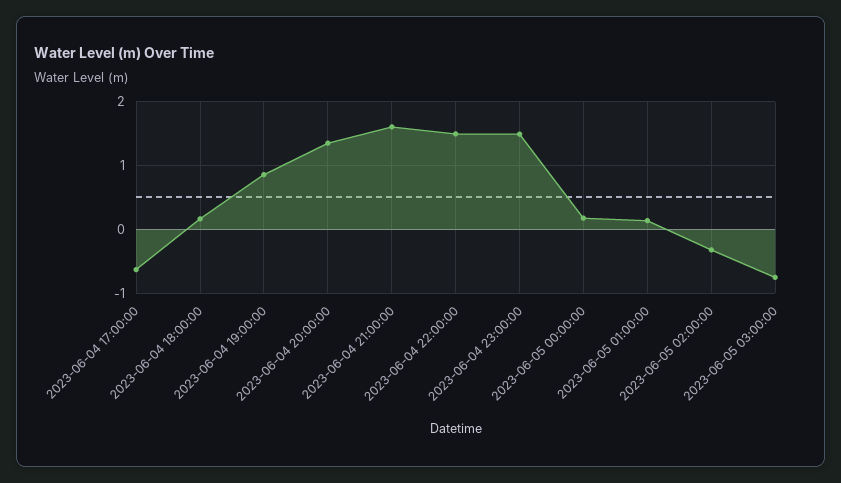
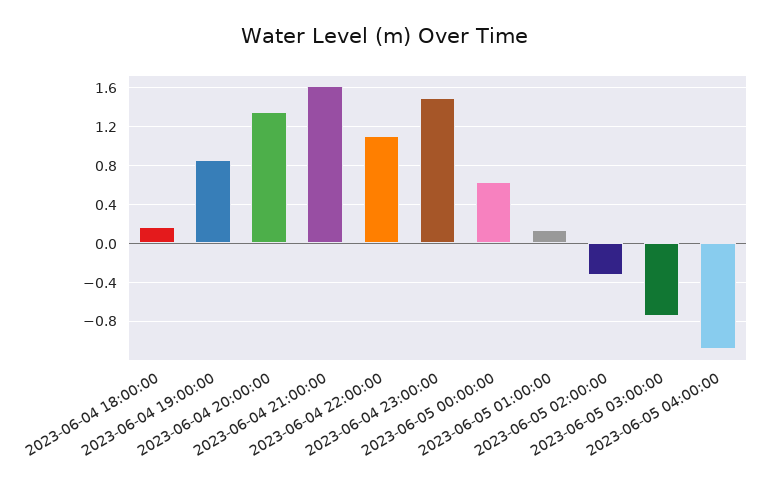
2023-06-04 17:00:00: -0.6 -> none
2023-06-04 22:00:00: 1.5 -> 1.1
2023-06-05 00:00:00: 0.2 -> 0.6
2023-06-05 04:00:00: none -> -1.1

